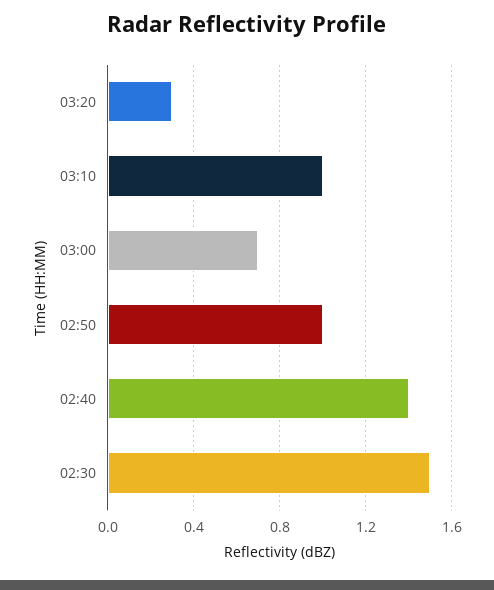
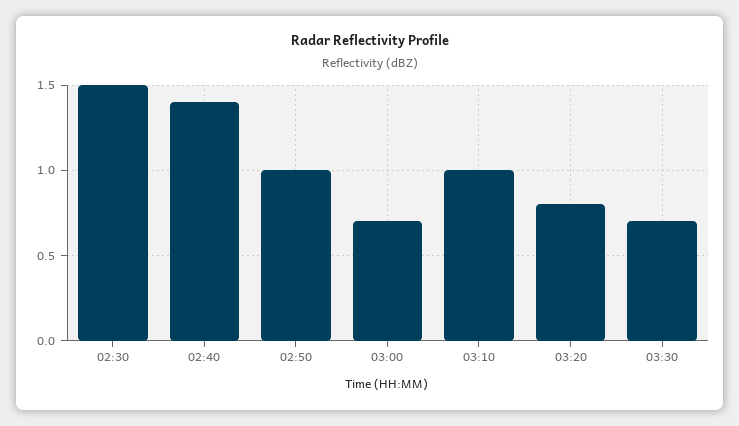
03:20: 0.3 -> 0.8
03:30: none -> 0.7

